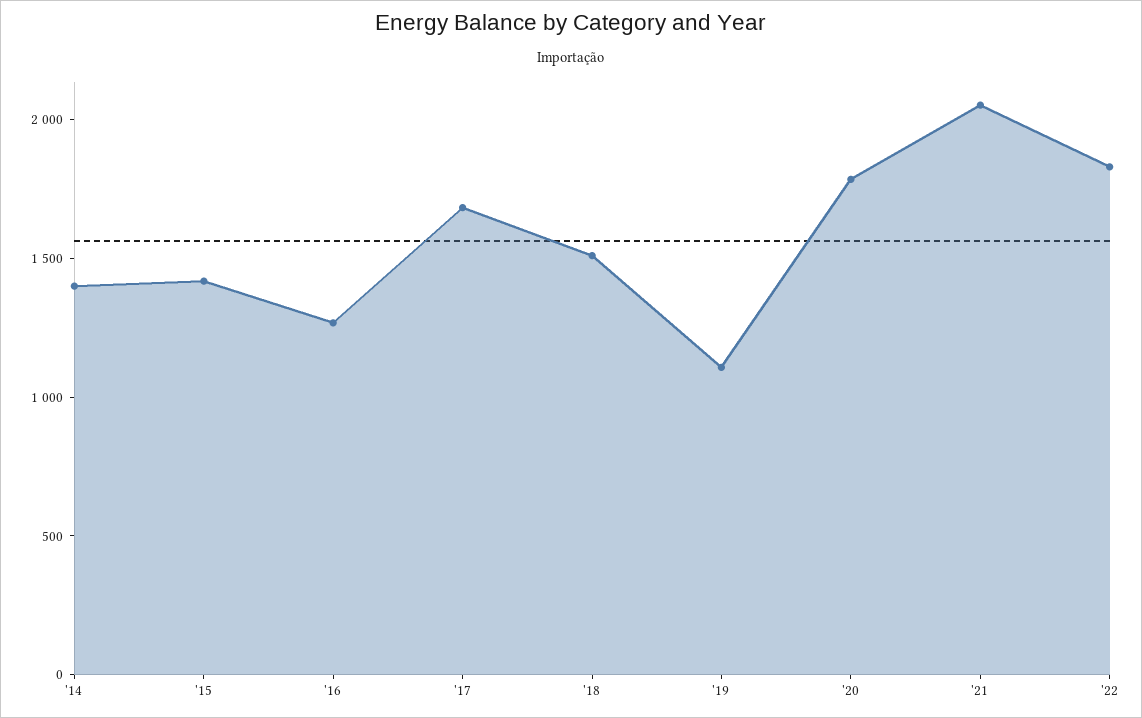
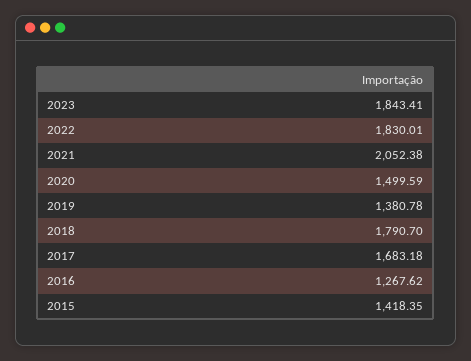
'14: 1400 -> none
'18: 1500 -> 1790.7
'19: 1100 -> 1380.78
'20: 1800 -> 1499.59
2023: none -> 1843.41

